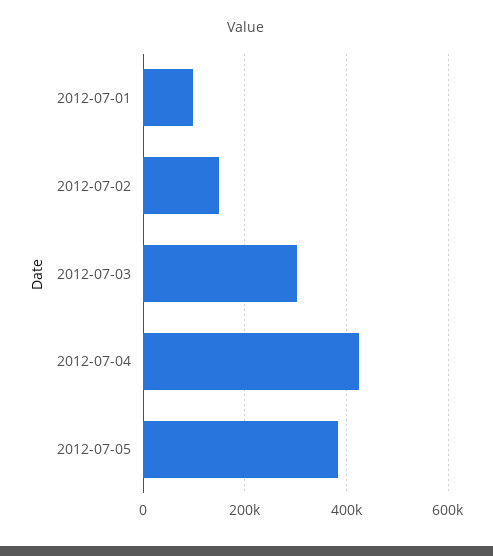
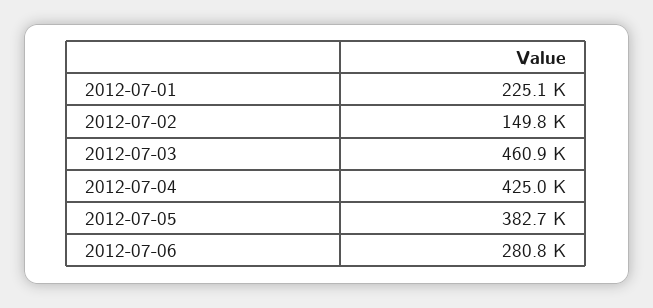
2012-07-01: 100000 -> 225100
2012-07-03: 300000 -> 460900
2012-07-06: none -> 280800

